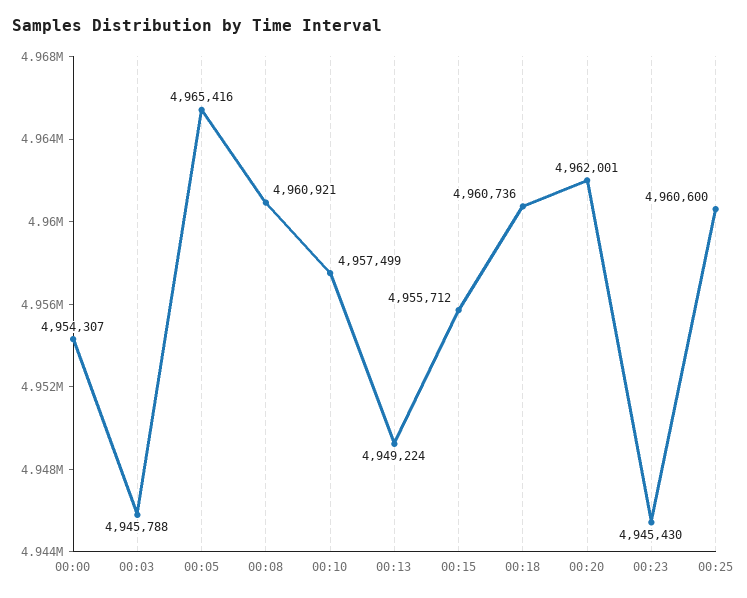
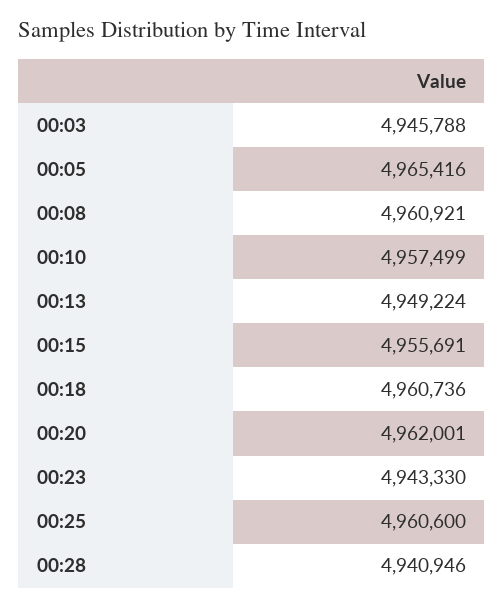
00:00: 4954307 -> none
00:15: 4955712 -> 4955691
00:23: 4945430 -> 4943330
00:28: none -> 4940946

